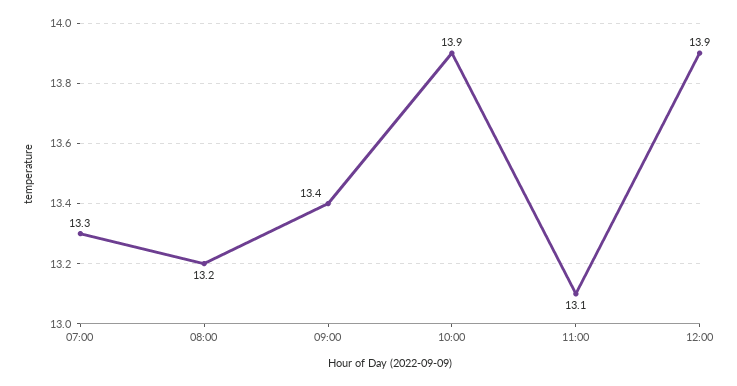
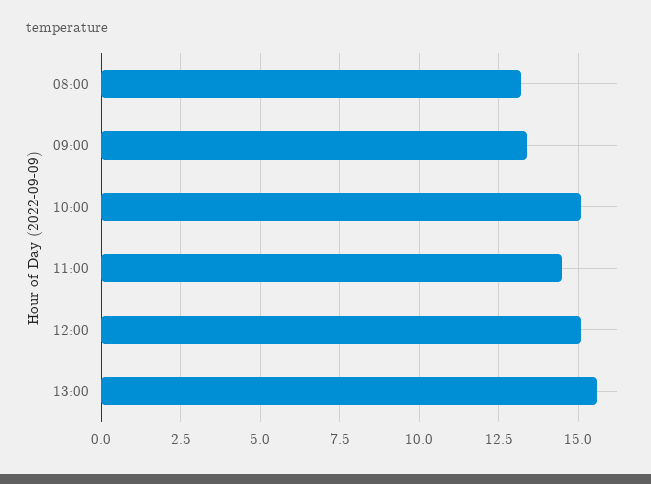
07:00: 13.3 -> none
10:00: 13.9 -> 15
11:00: 13.1 -> 14.5
12:00: 13.9 -> 15
13:00: none -> 15.5

